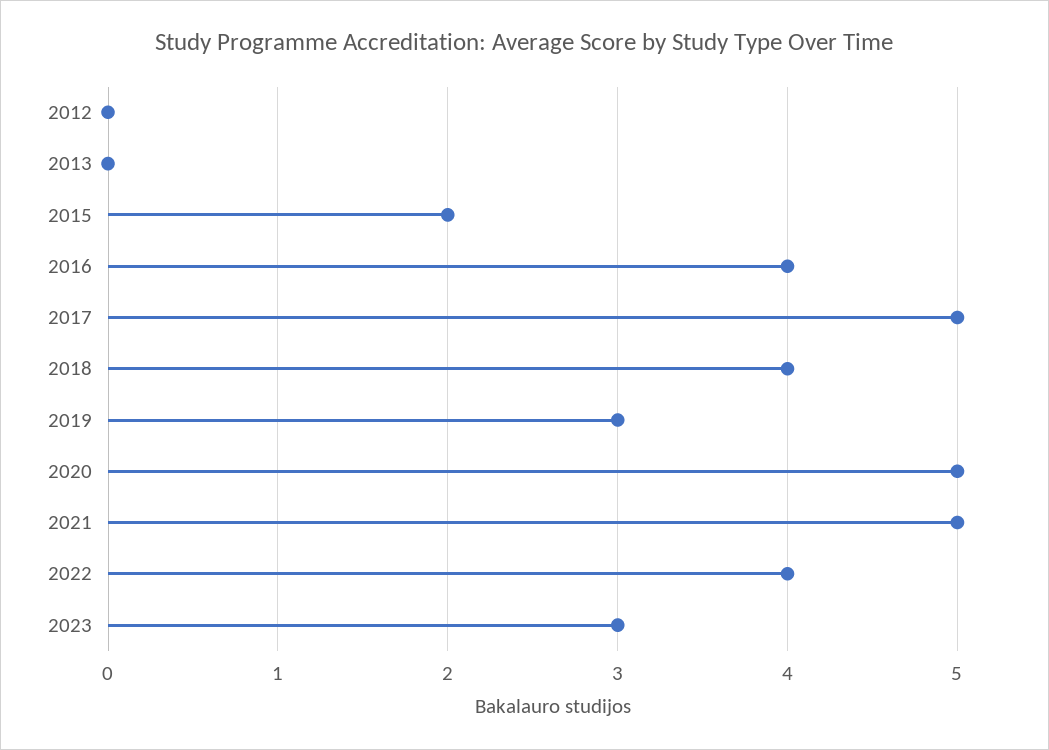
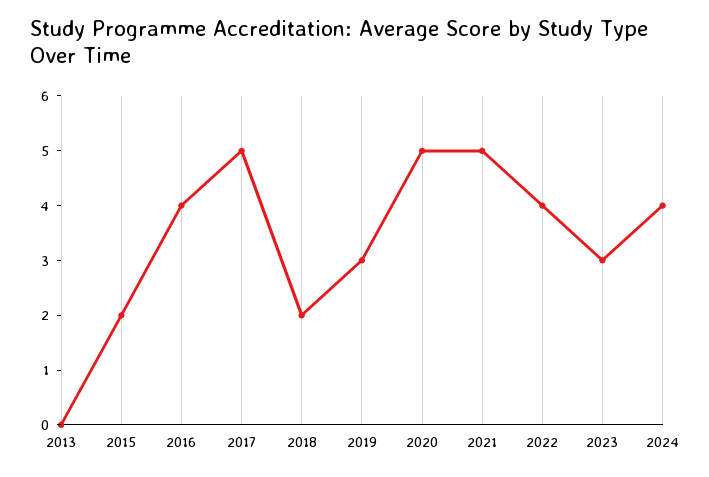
2012: 0 -> none
2018: 4 -> 2
2024: none -> 4

